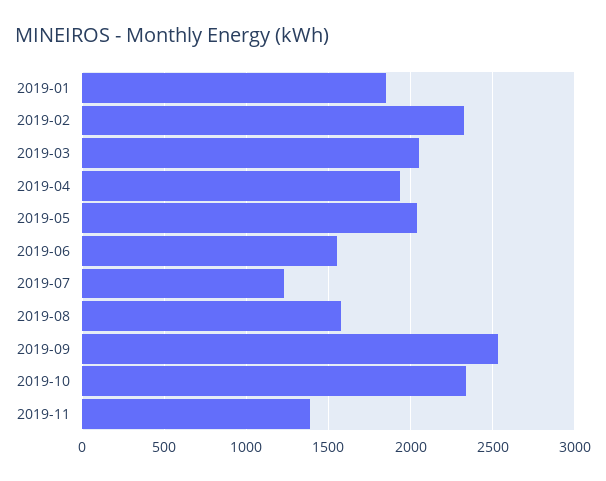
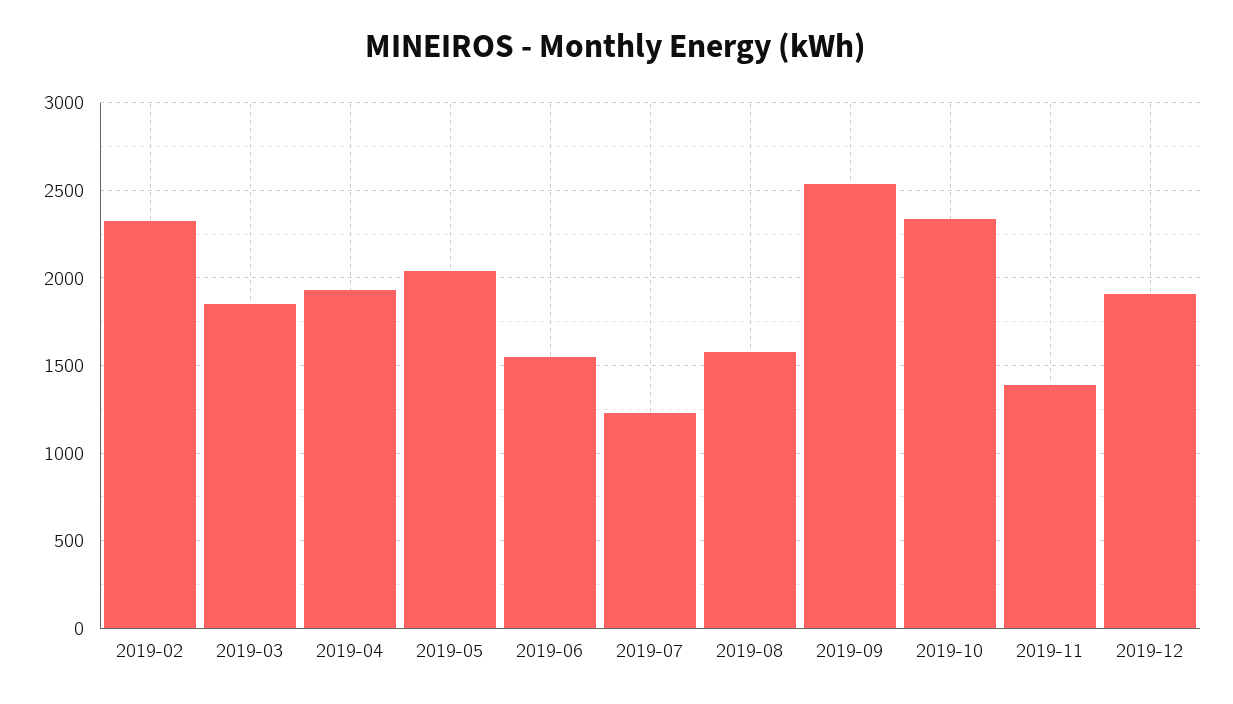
2019-01: 1850 -> none
2019-03: 2050 -> 1850
2019-12: none -> 1900

